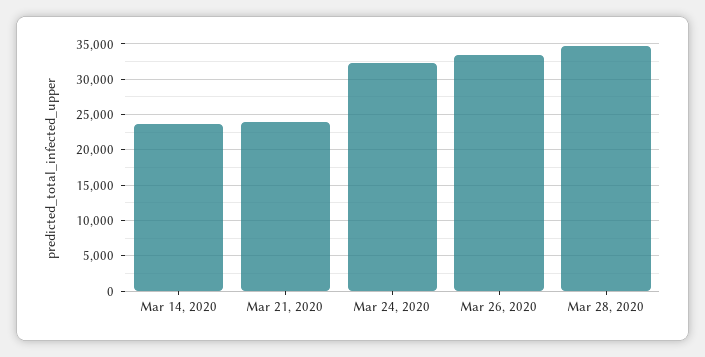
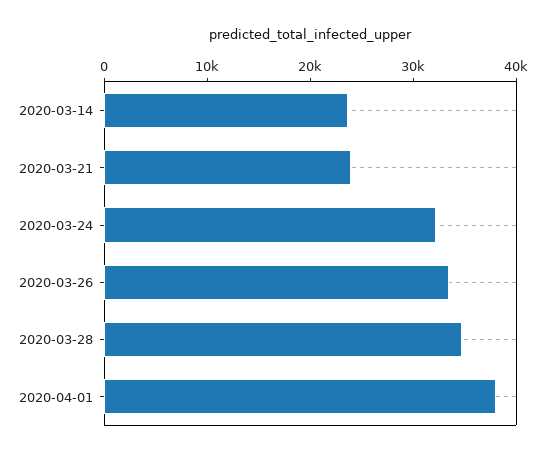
2020-04-01: none -> 38000

